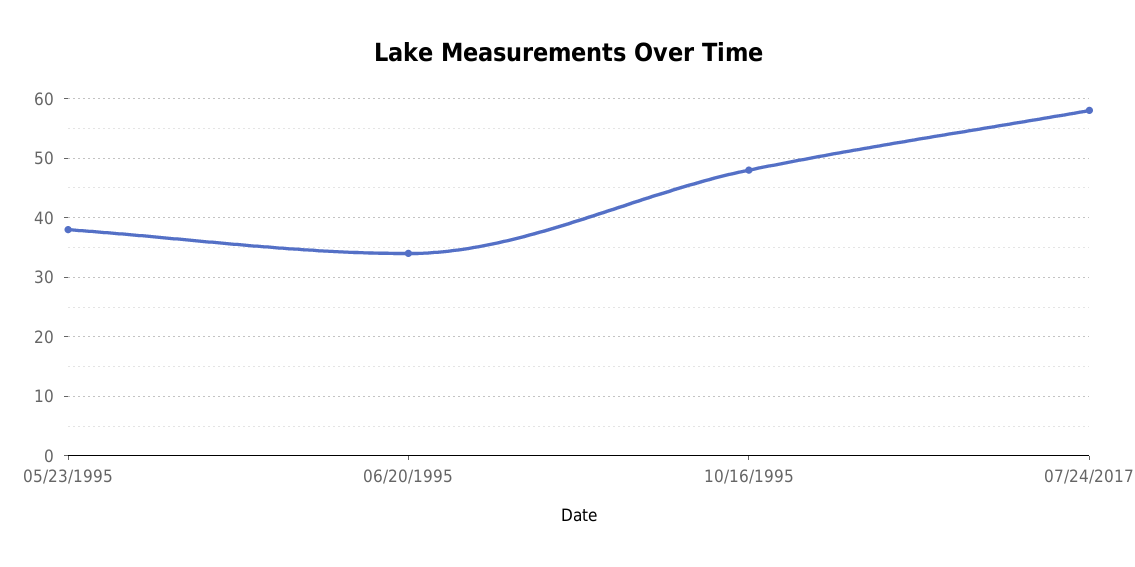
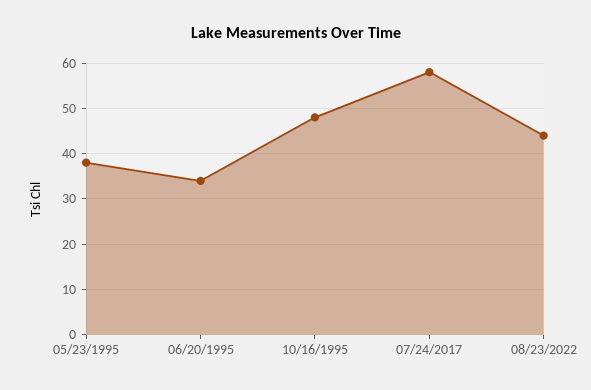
08/23/2022: none -> 45

